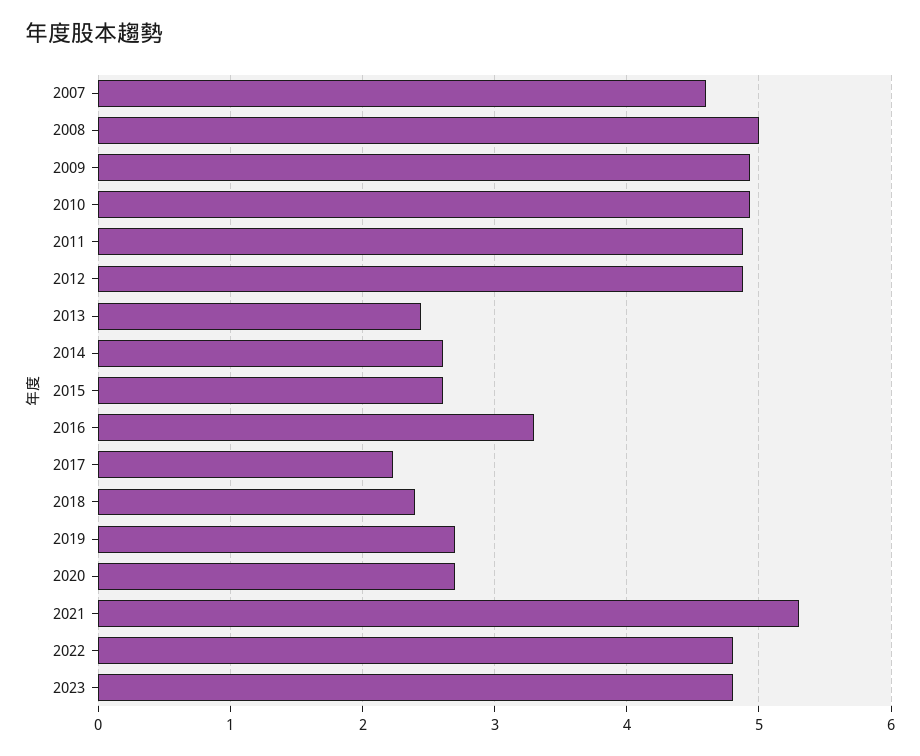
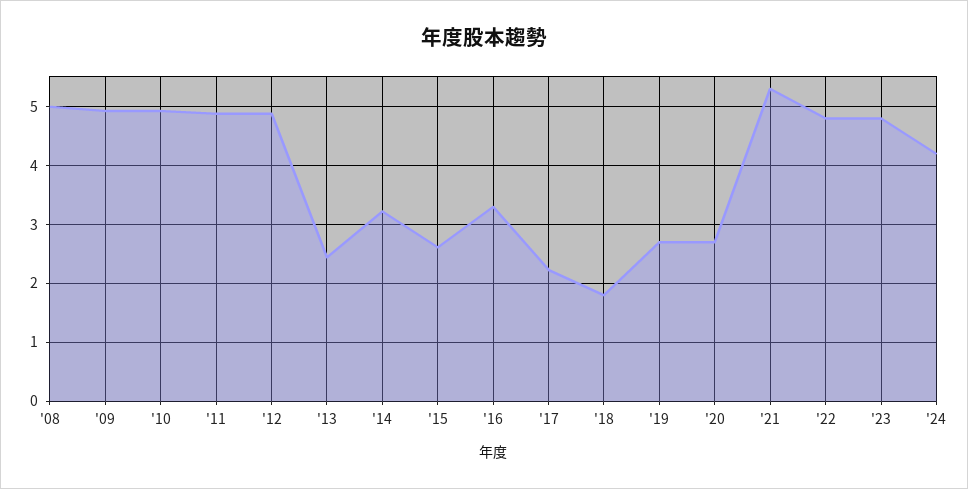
2007: 4.6 -> none
2014: 2.6 -> 3.2
2018: 2.4 -> 1.8
'24: none -> 4.2

